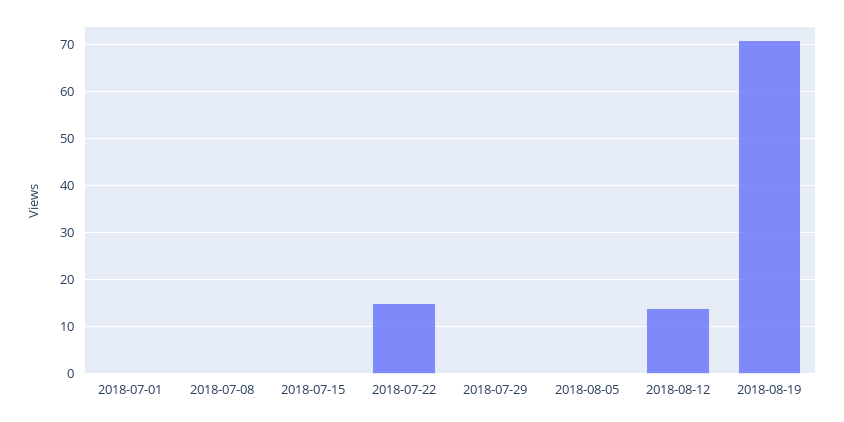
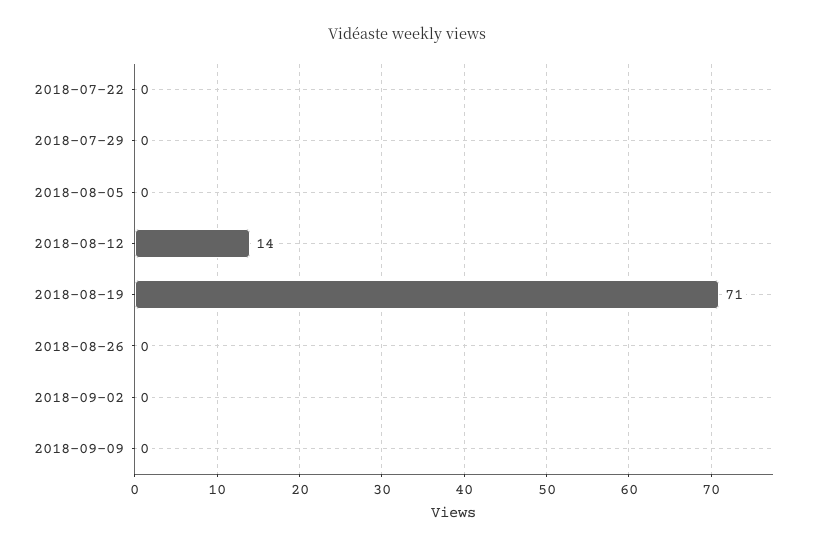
2018-07-01: 0 -> none
2018-07-08: 0 -> none
2018-07-15: 0 -> none
2018-07-22: 15 -> 0
2018-08-26: none -> 0
2018-09-02: none -> 0
2018-09-09: none -> 0

